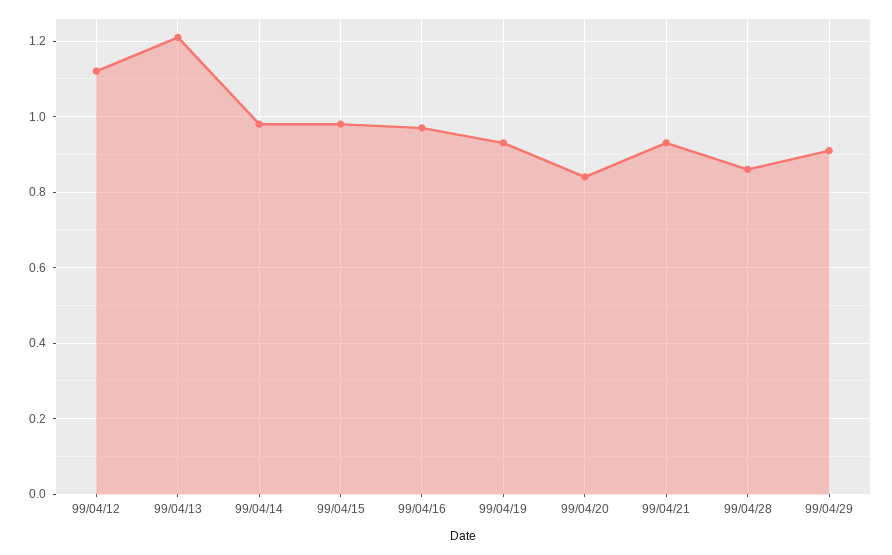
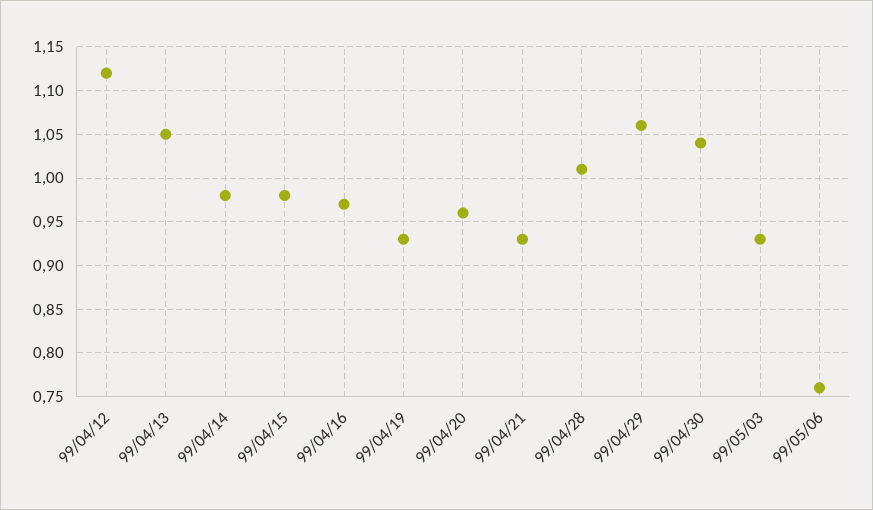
99/04/13: 1.2 -> 1.05
99/04/20: 0.85 -> 0.96
99/04/28: 0.85 -> 1.01
99/04/29: 0.9 -> 1.06
99/04/30: none -> 1.04
99/05/03: none -> 0.93
99/05/06: none -> 0.76

